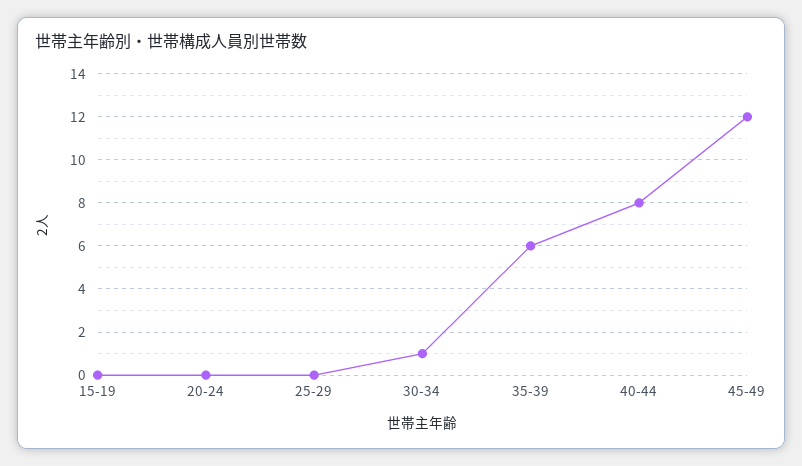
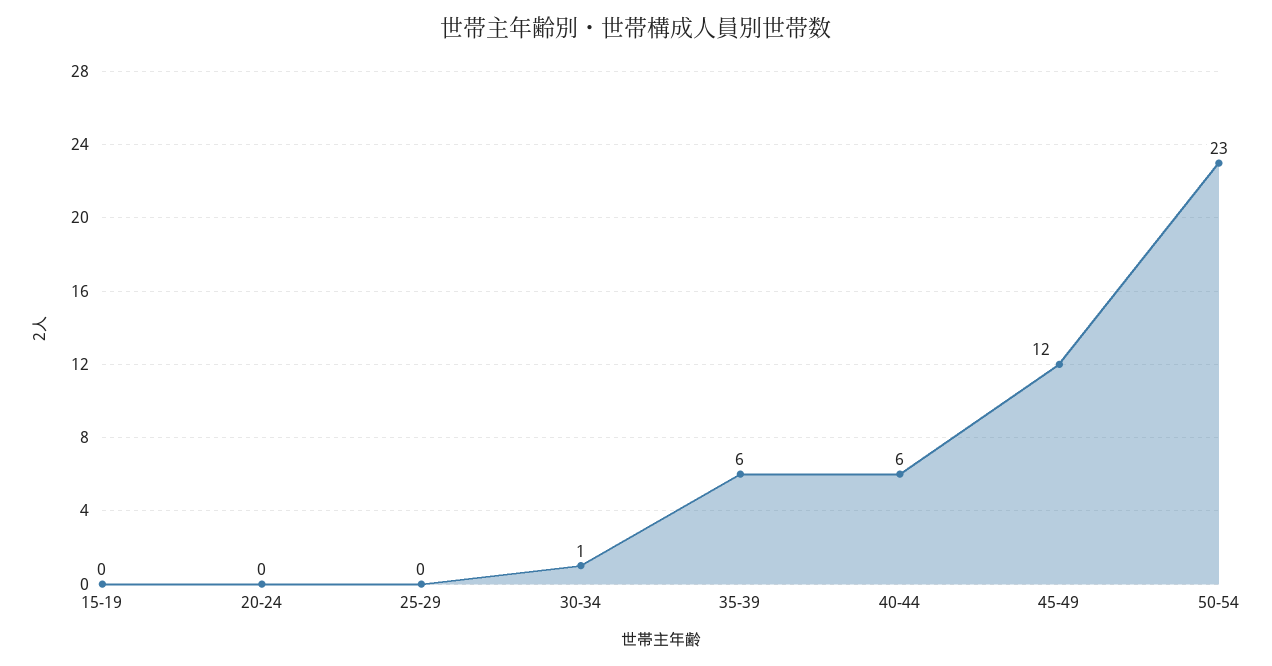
40-44: 8 -> 6
50-54: none -> 23

